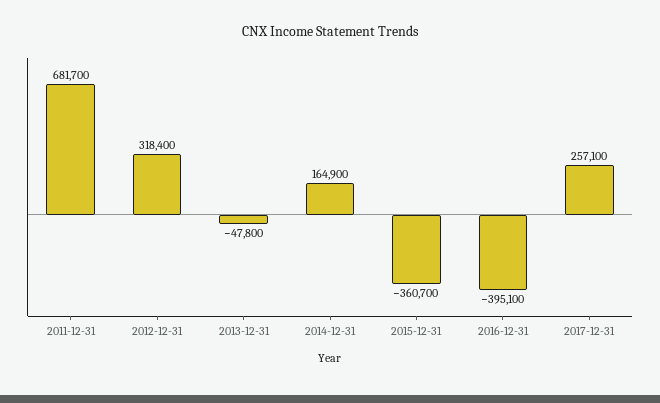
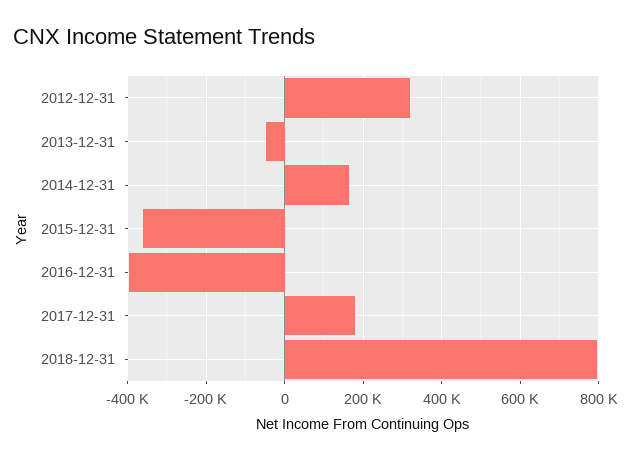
2011-12-31: 681700 -> none
2017-12-31: 257100 -> 180000
2018-12-31: none -> 800000

